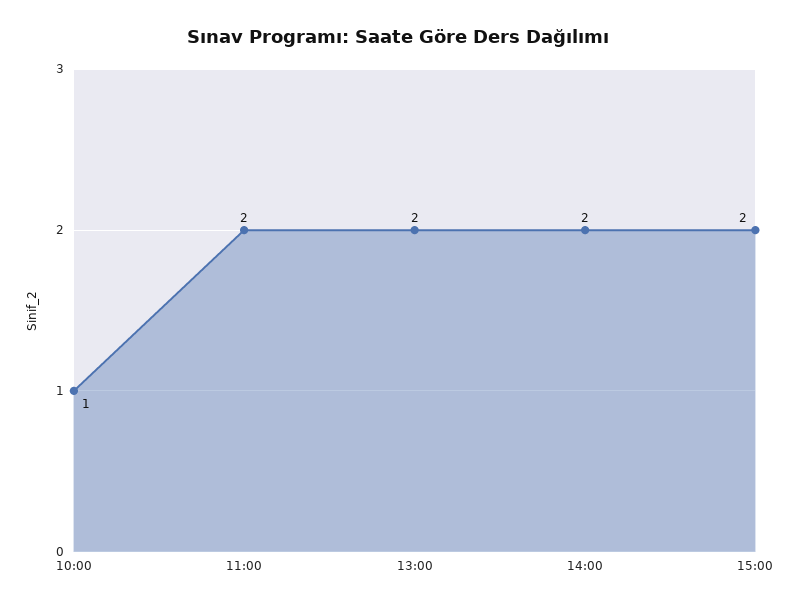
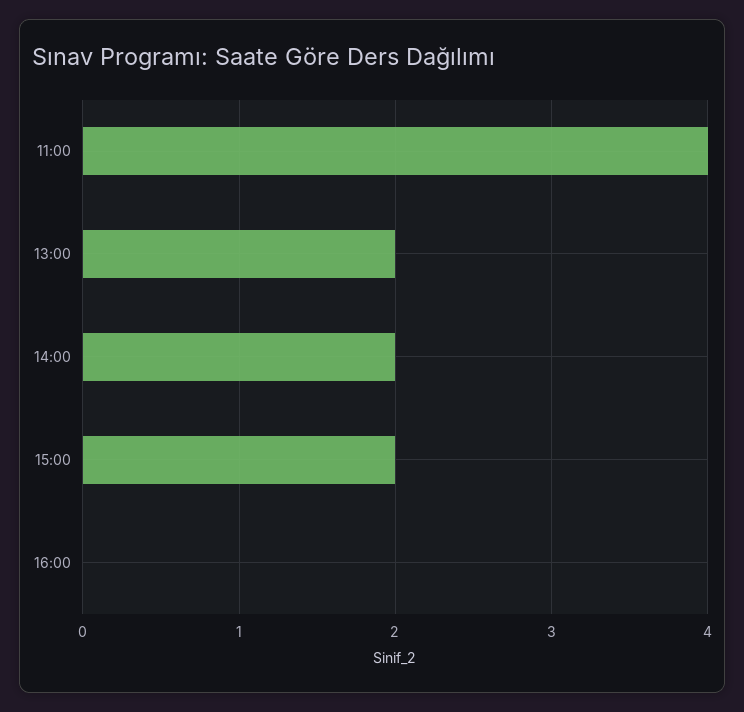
10:00: 1 -> none
11:00: 2 -> 4
16:00: none -> 0

